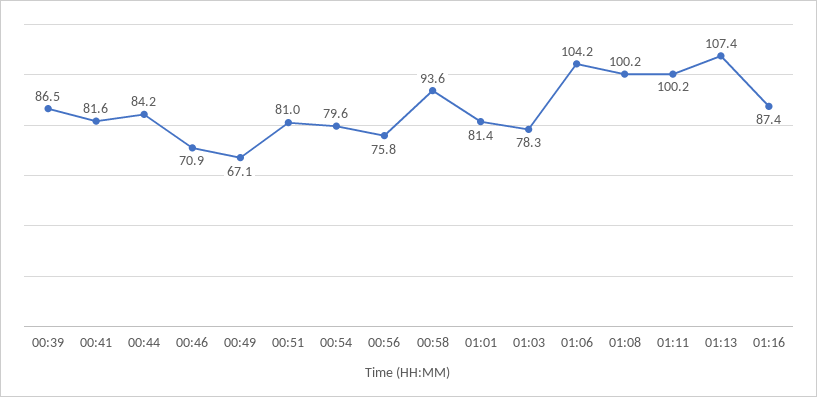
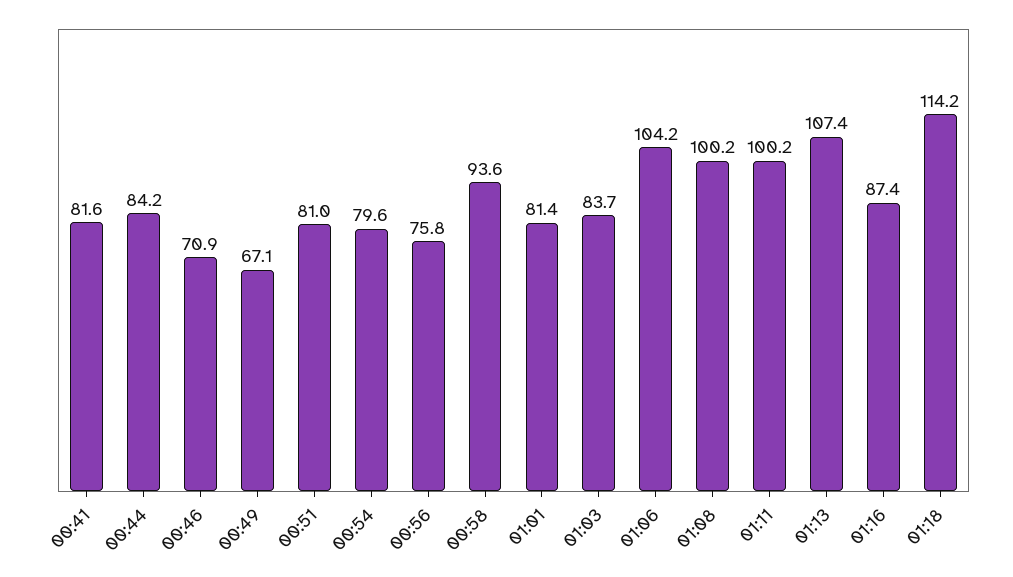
00:39: 86.5 -> none
01:03: 78.3 -> 83.7
01:18: none -> 114.2

